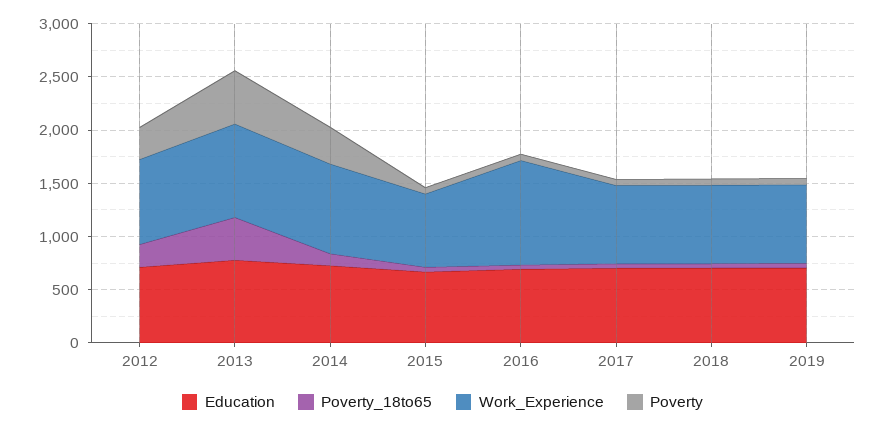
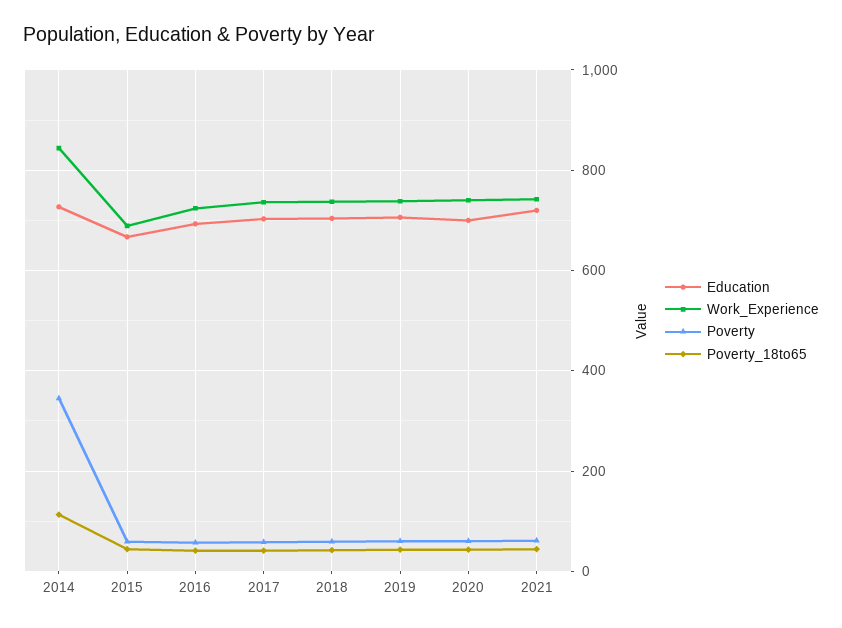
Education, 2012: 700 -> none
Poverty_18to65, 2012: 200 -> none
Work_Experience, 2012: 800 -> none
Poverty, 2012: 300 -> none
Education, 2013: 800 -> none
Poverty_18to65, 2013: 400 -> none
Work_Experience, 2013: 900 -> none
Poverty, 2013: 500 -> none
Work_Experience, 2016: 1000 -> 720
Education, 2020: none -> 700
Work_Experience, 2020: none -> 740
Poverty, 2020: none -> 60
Poverty_18to65, 2020: none -> 40
Education, 2021: none -> 720
Work_Experience, 2021: none -> 740
Poverty, 2021: none -> 60
Poverty_18to65, 2021: none -> 40

